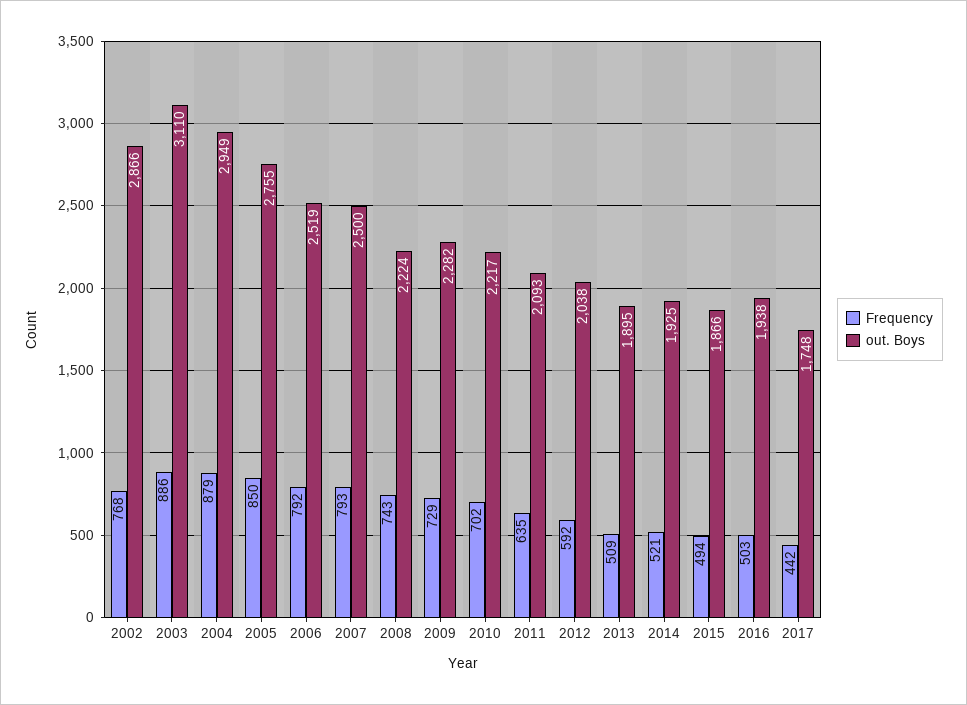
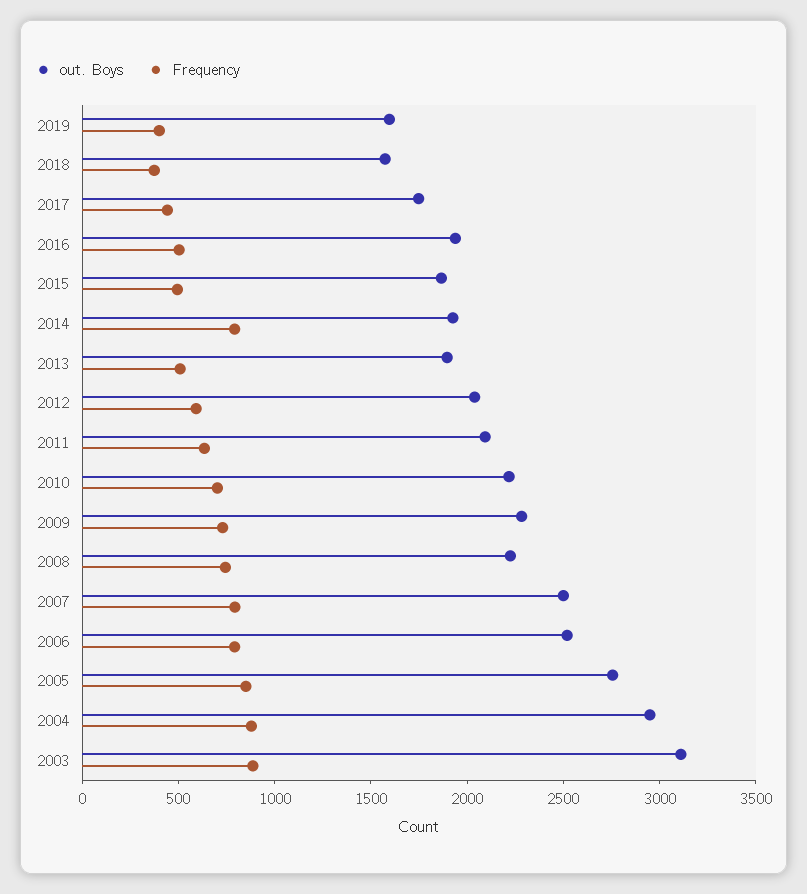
Frequency, 2002: 768 -> none
out. Boys, 2002: 2866 -> none
Frequency, 2014: 521 -> 800
out. Boys, 2019: none -> 1600
Frequency, 2019: none -> 400
out. Boys, 2018: none -> 1600
Frequency, 2018: none -> 400

